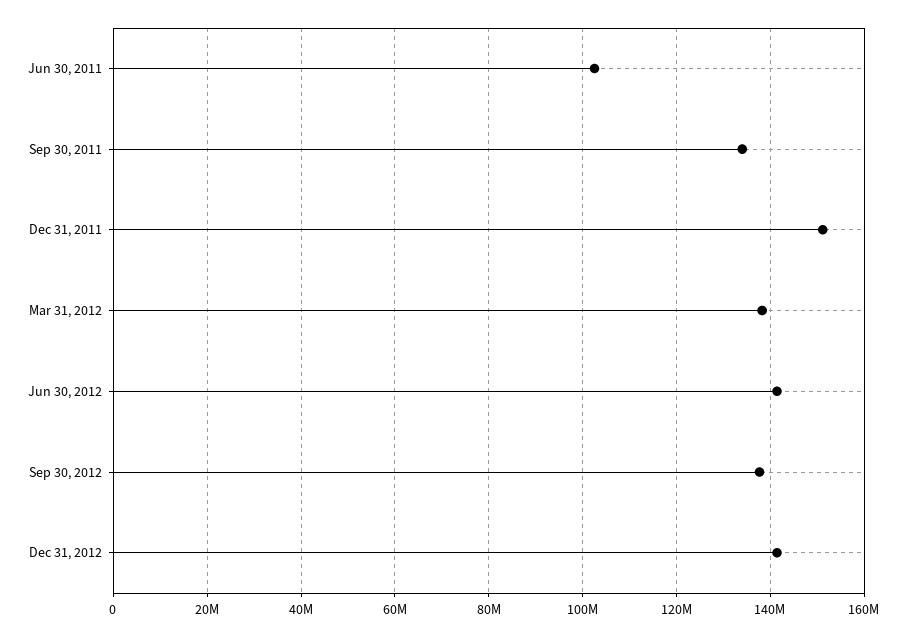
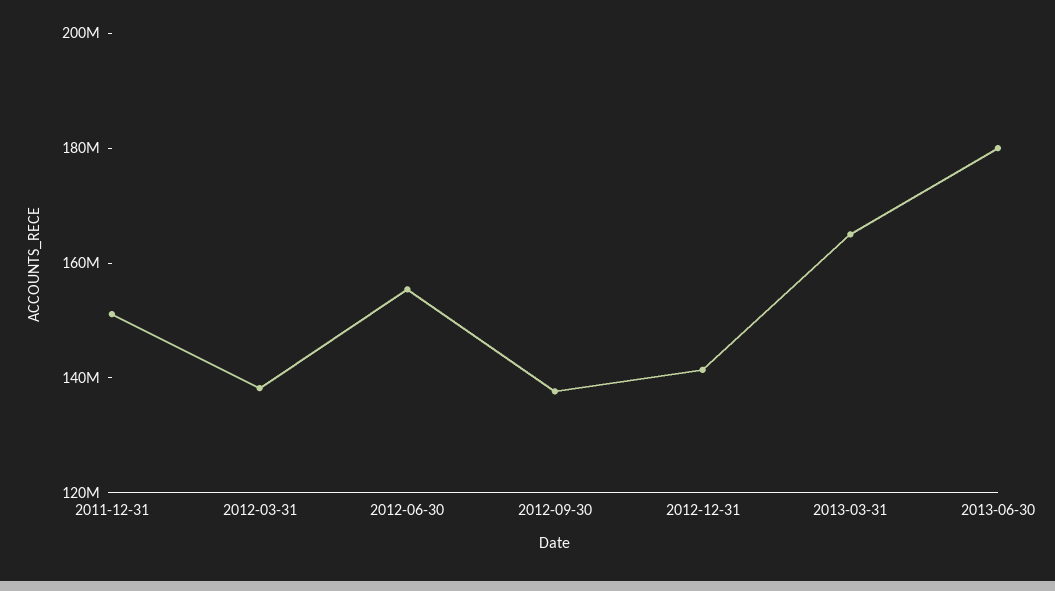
Jun 30, 2011: 102000000 -> none
Sep 30, 2011: 134000000 -> none
Jun 30, 2012: 142000000 -> 155000000
2013-03-31: none -> 165000000
2013-06-30: none -> 180000000

